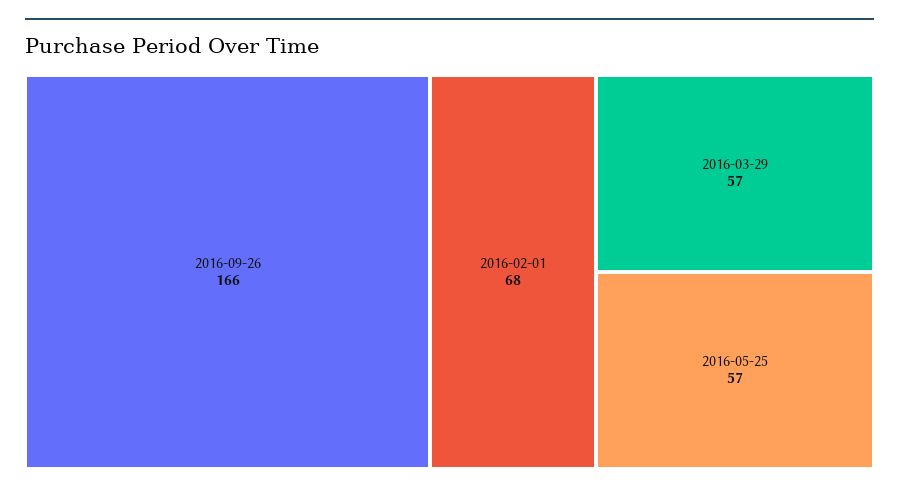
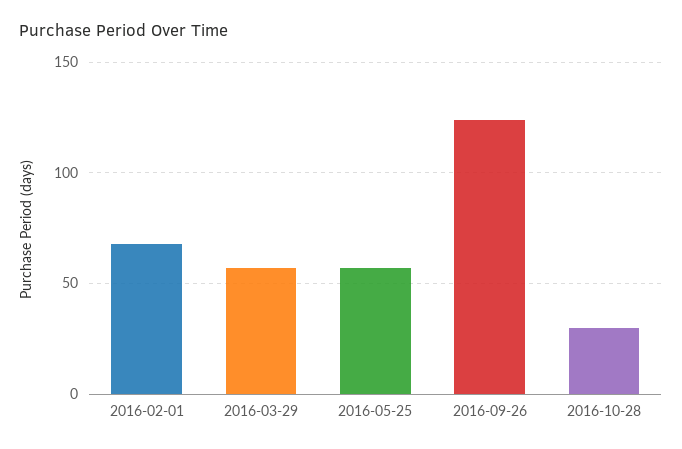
2016-09-26: 166 -> 125
2016-10-28: none -> 30

